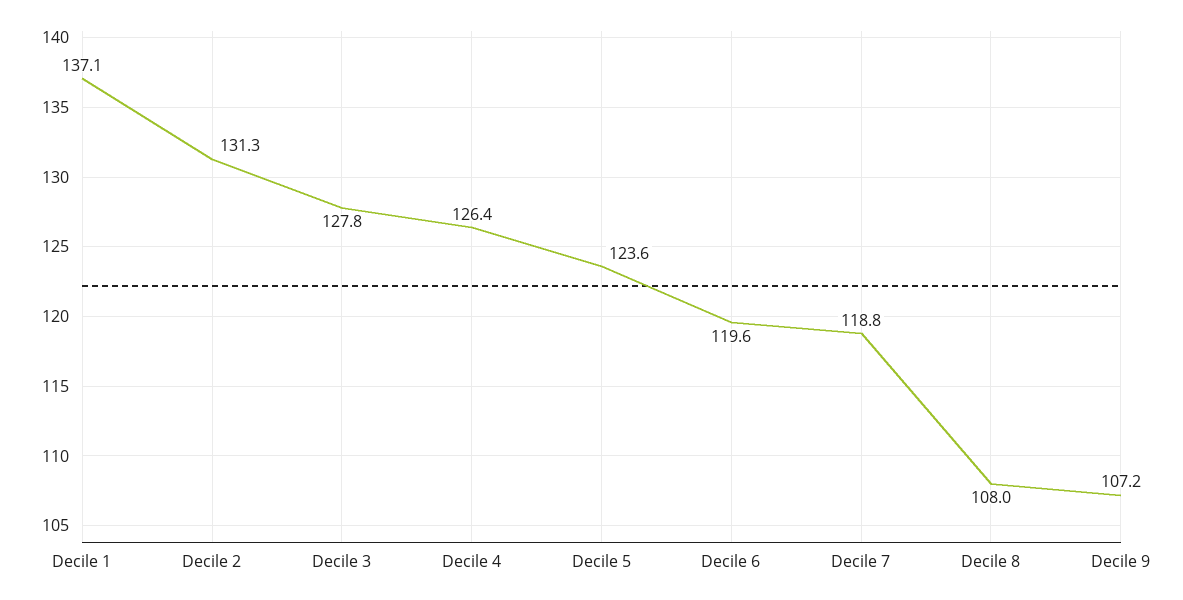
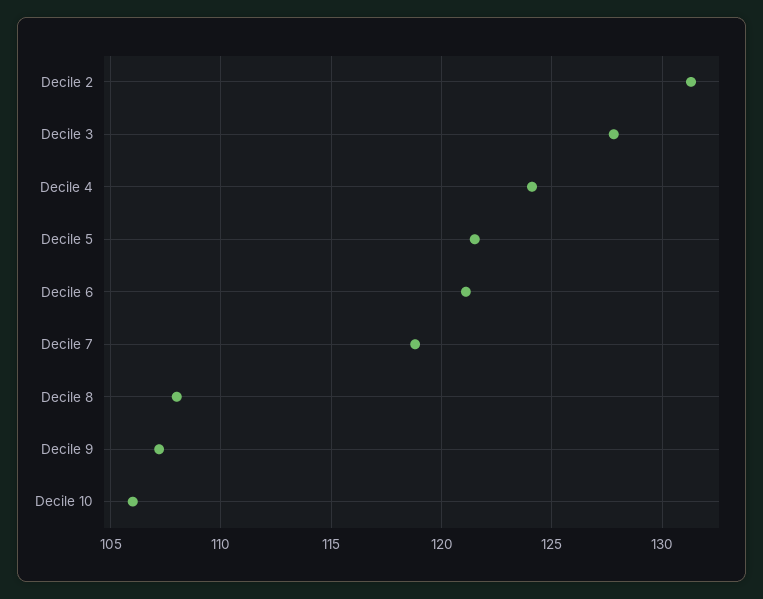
Decile 1: 137.1 -> none
Decile 4: 126.4 -> 124
Decile 5: 123.6 -> 121.5
Decile 6: 119.6 -> 121
Decile 10: none -> 106

